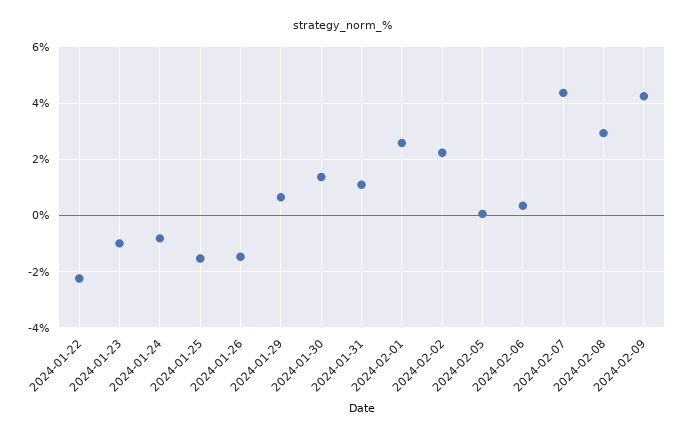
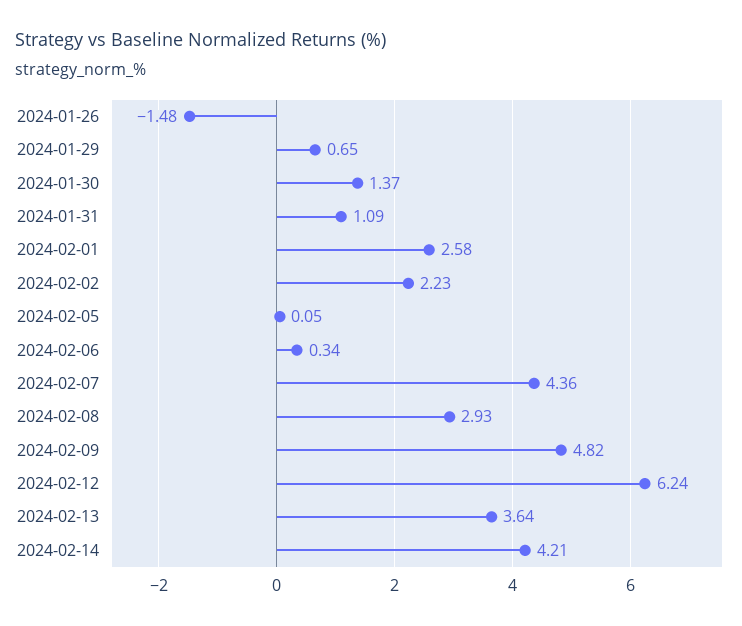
2024-01-22: -2.25 -> none
2024-01-23: -1 -> none
2024-01-24: -0.75 -> none
2024-01-25: -1.5 -> none
2024-02-09: 4.25 -> 4.82
2024-02-12: none -> 6.24
2024-02-13: none -> 3.64
2024-02-14: none -> 4.21

